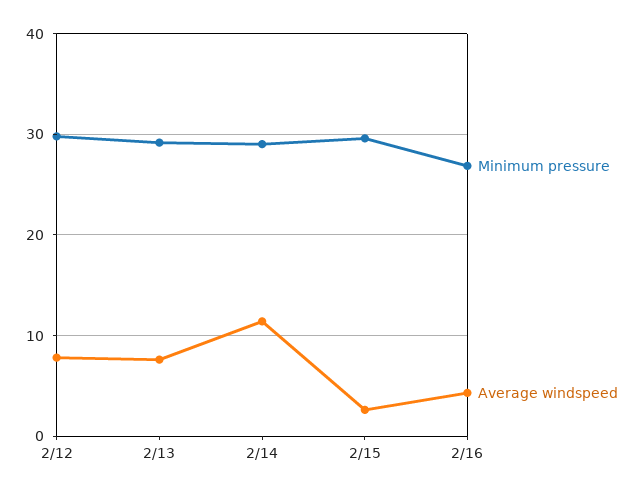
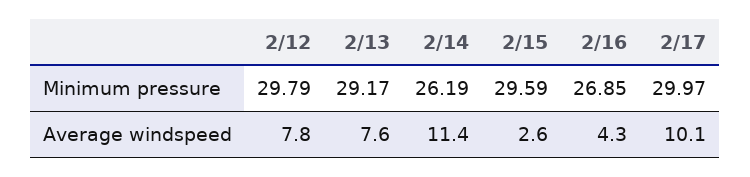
Minimum pressure, 2/14: 29 -> 26.19
Minimum pressure, 2/17: none -> 29.97
Average windspeed, 2/17: none -> 10.1

